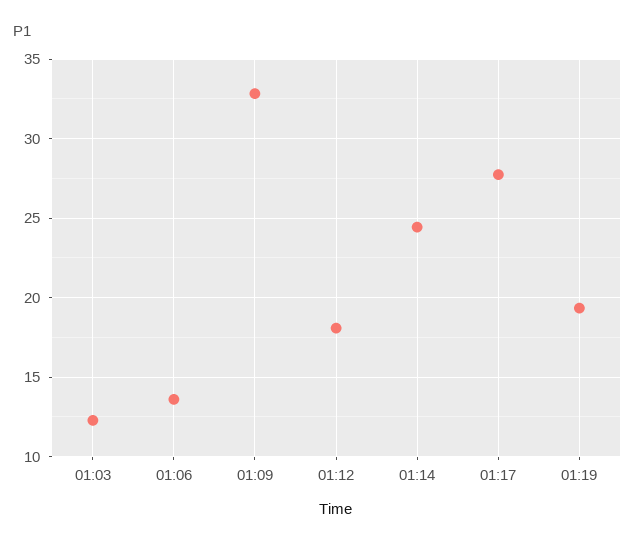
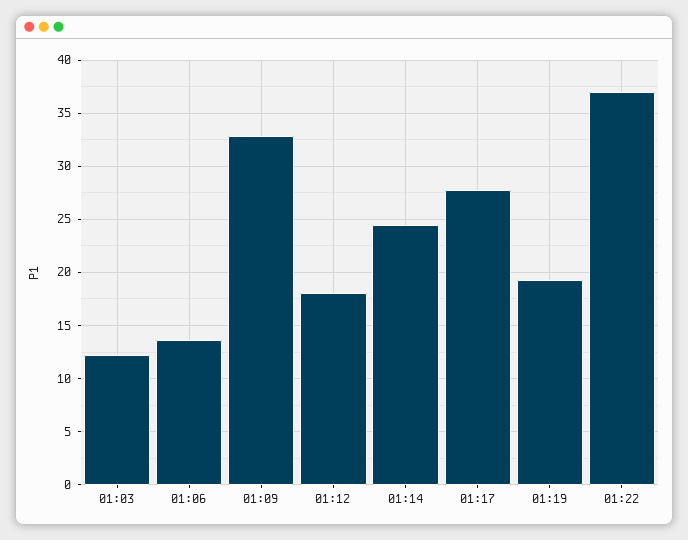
01:22: none -> 37

